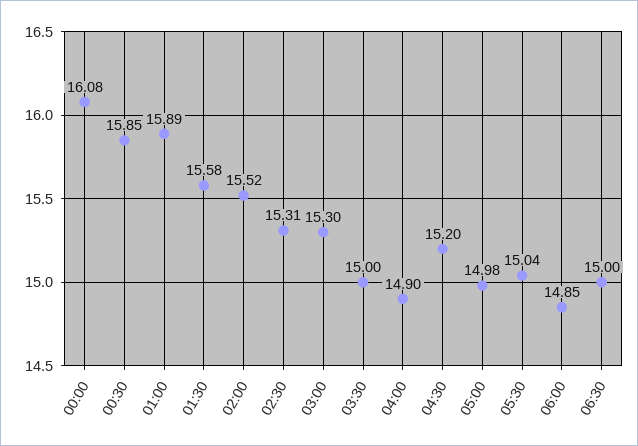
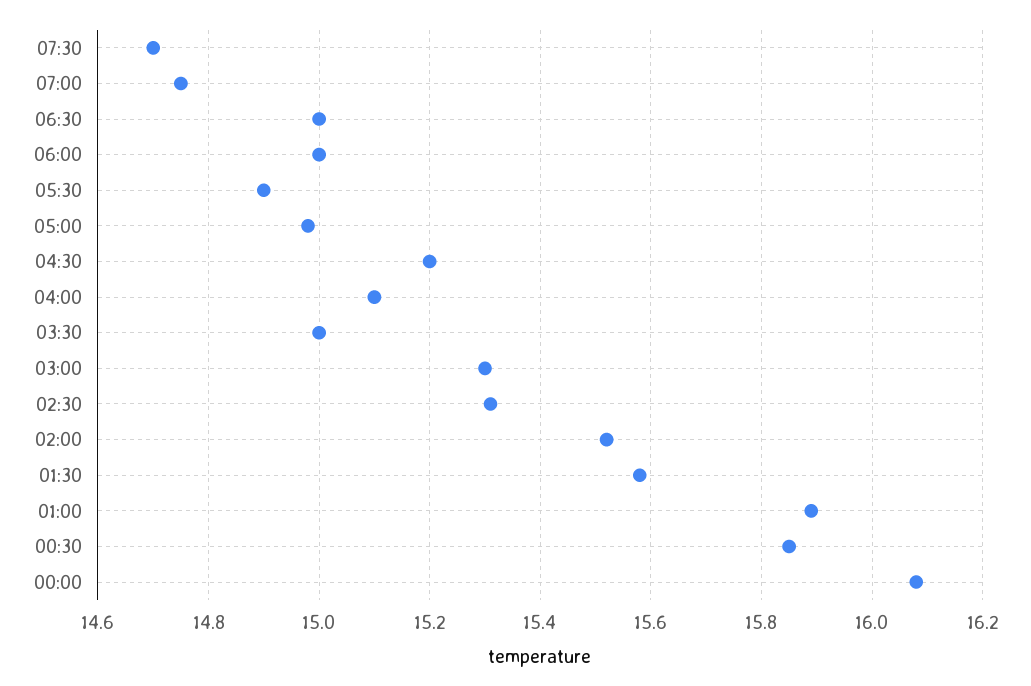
04:00: 14.9 -> 15.1
05:30: 15.04 -> 14.9
06:00: 14.85 -> 15
07:30: none -> 14.7
07:00: none -> 14.75

